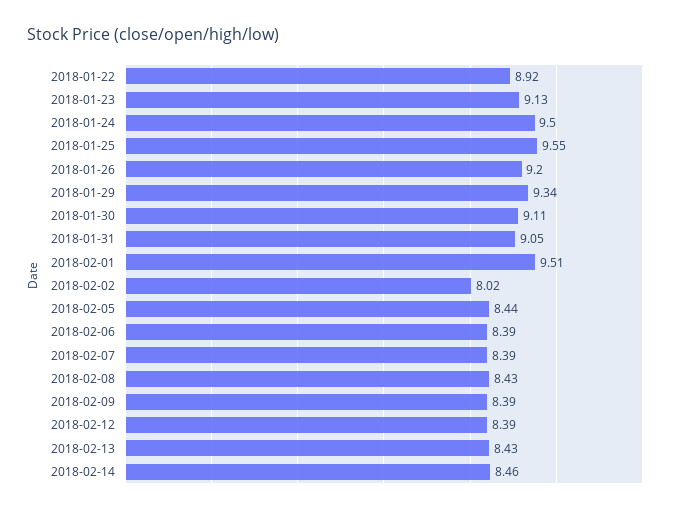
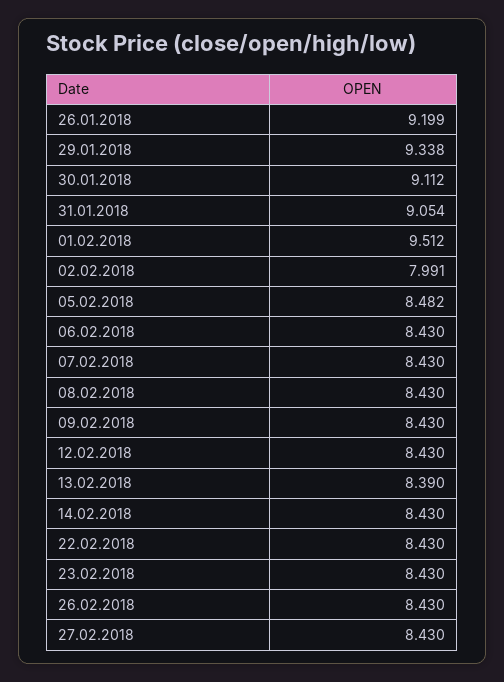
2018-01-22: 8.92 -> none
2018-01-23: 9.13 -> none
2018-01-24: 9.5 -> none
2018-01-25: 9.55 -> none
2018-02-02: 8.02 -> 7.991
2018-02-05: 8.44 -> 8.482
2018-02-06: 8.39 -> 8.43
2018-02-07: 8.39 -> 8.43
2018-02-09: 8.39 -> 8.43
2018-02-12: 8.39 -> 8.43
2018-02-13: 8.43 -> 8.39
2018-02-14: 8.46 -> 8.43
22.02.2018: none -> 8.43
23.02.2018: none -> 8.43
26.02.2018: none -> 8.43
27.02.2018: none -> 8.43

